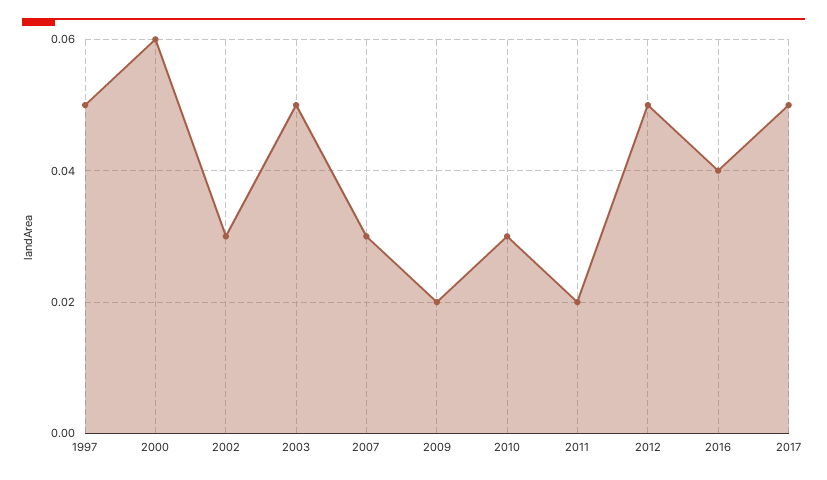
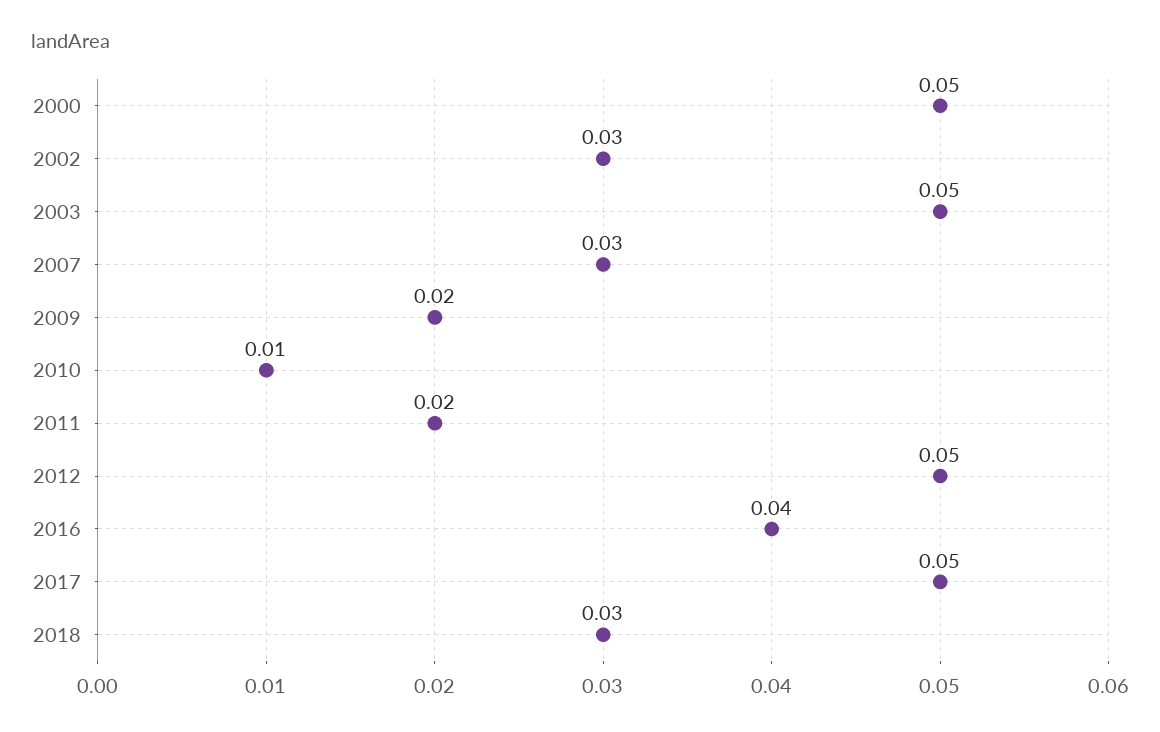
1997: 0.05 -> none
2000: 0.06 -> 0.05
2010: 0.03 -> 0.01
2018: none -> 0.03

